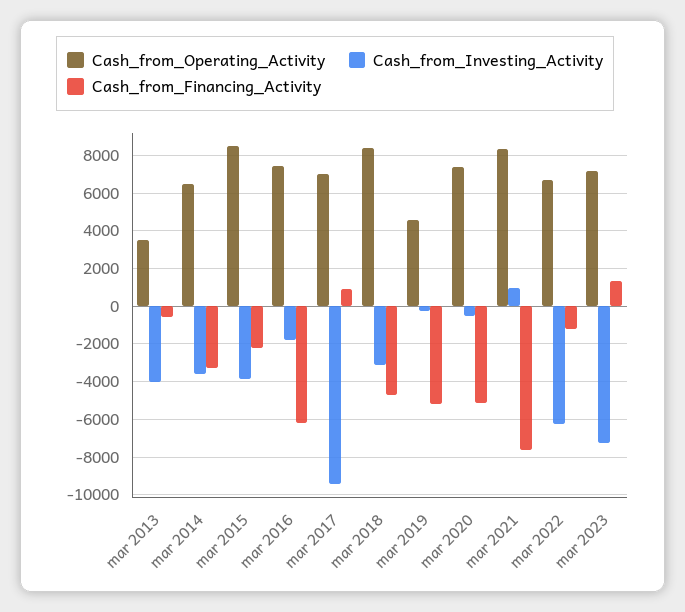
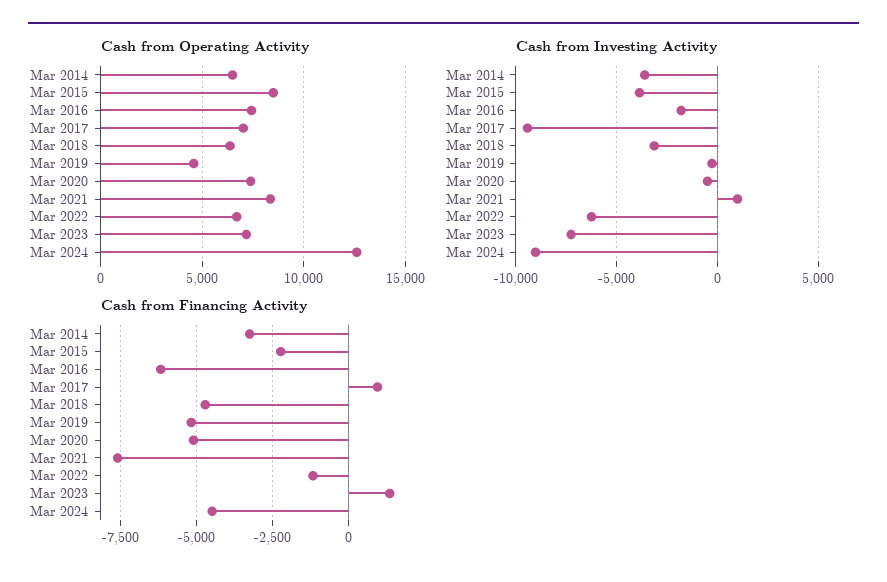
Cash_from_Operating_Activity, mar 2013: 3500 -> none
Cash_from_Investing_Activity, mar 2013: -4000 -> none
Cash_from_Financing_Activity, mar 2013: -500 -> none
Cash_from_Operating_Activity, mar 2018: 8500 -> 6500
Cash_from_Operating_Activity, Mar 2024: none -> 12500
Cash_from_Investing_Activity, Mar 2024: none -> -9000
Cash_from_Financing_Activity, Mar 2024: none -> -4500

